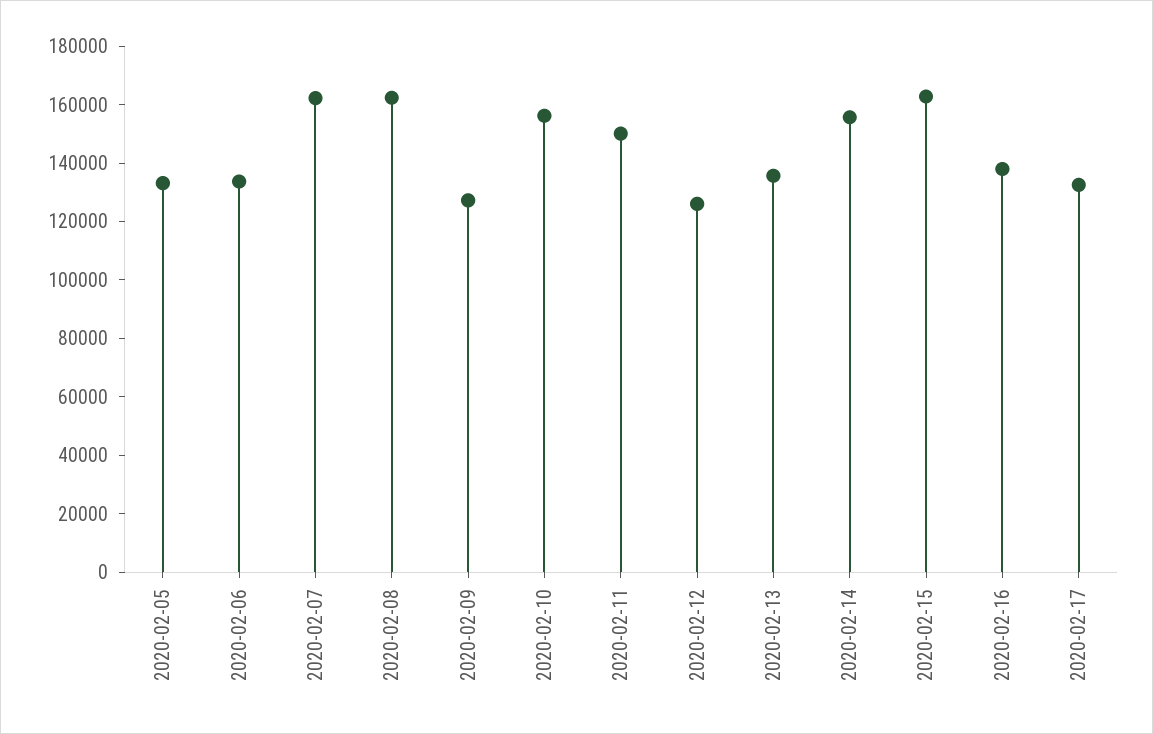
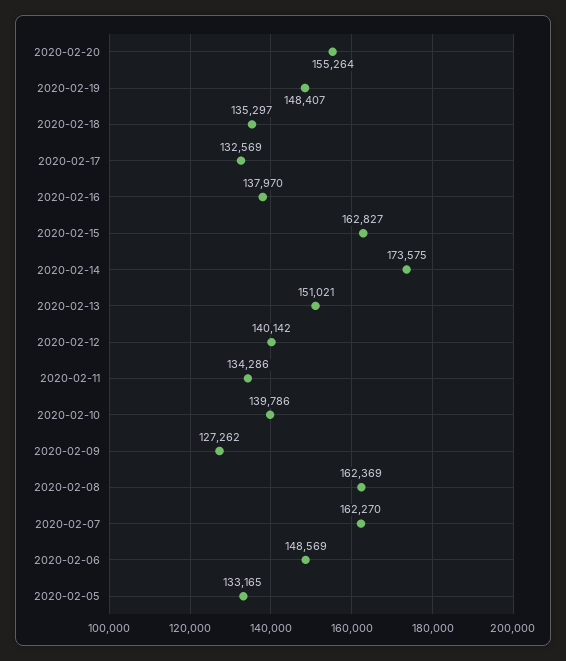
2020-02-06: 135000 -> 148569
2020-02-10: 155000 -> 139786
2020-02-11: 150000 -> 134286
2020-02-12: 125000 -> 140142
2020-02-13: 135000 -> 151021
2020-02-14: 155000 -> 173575
2020-02-20: none -> 155264
2020-02-19: none -> 148407
2020-02-18: none -> 135297

